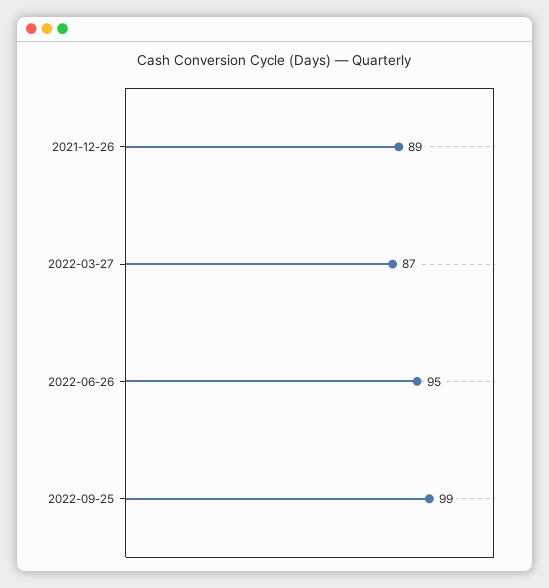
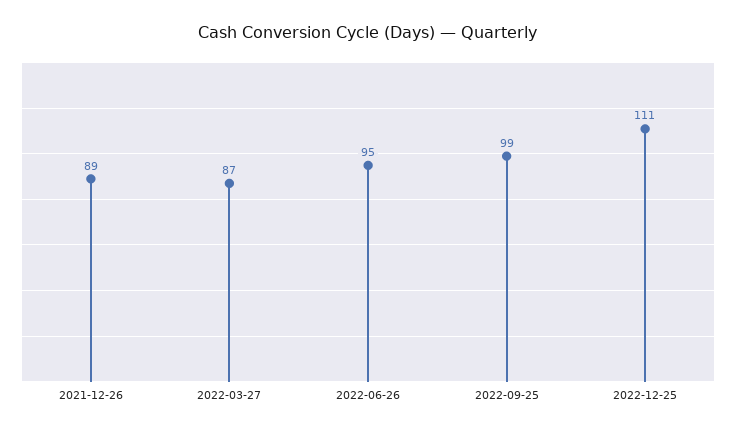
2022-12-25: none -> 111

